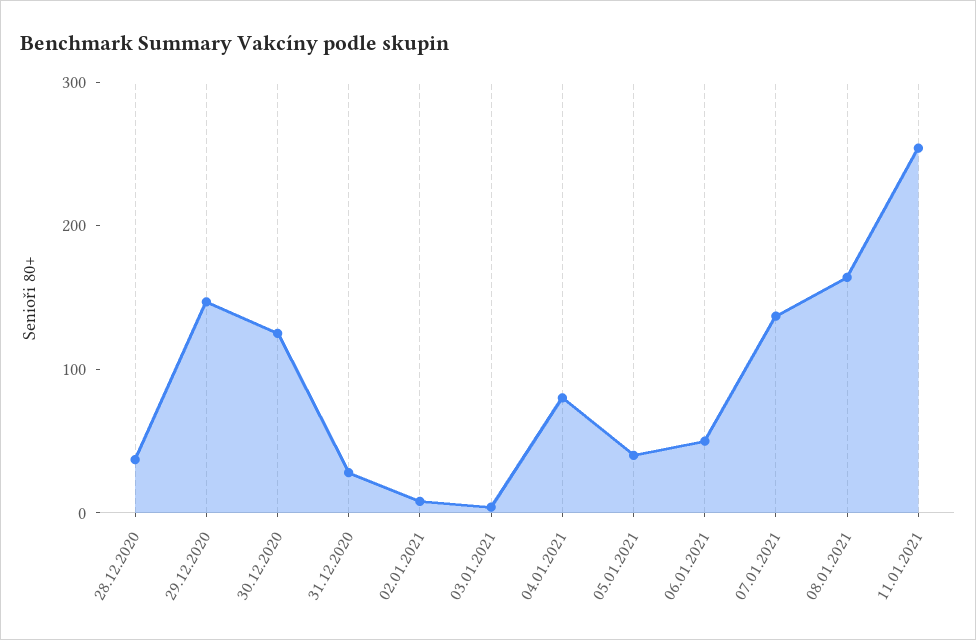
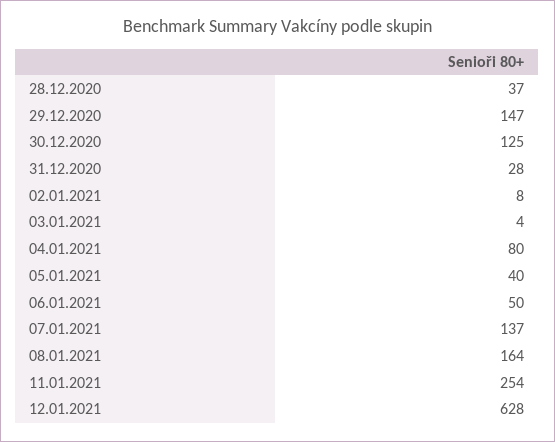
12.01.2021: none -> 628

